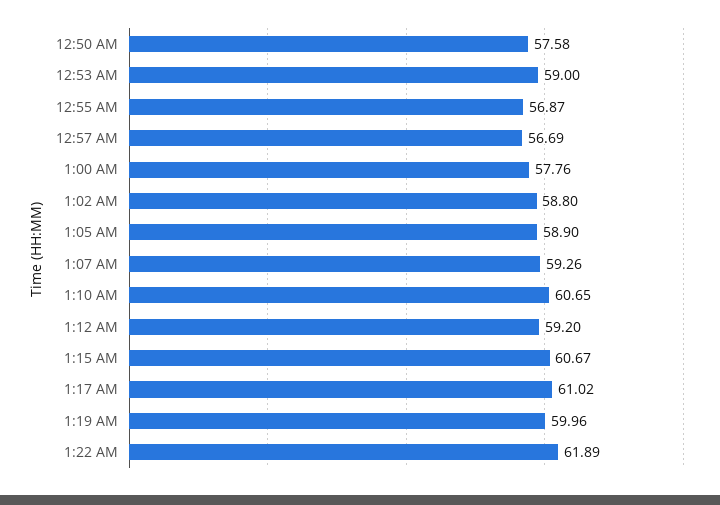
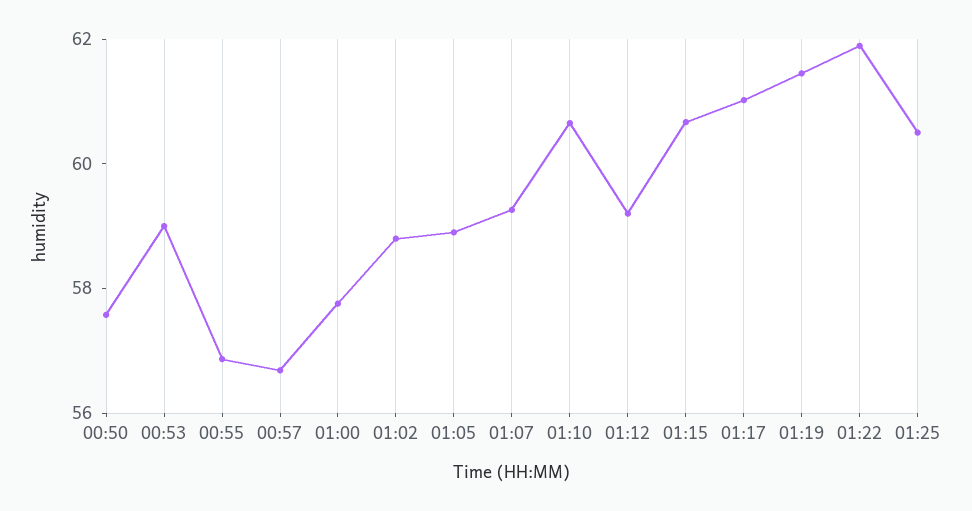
1:19 AM: 59.96 -> 61.5
01:25: none -> 60.5

